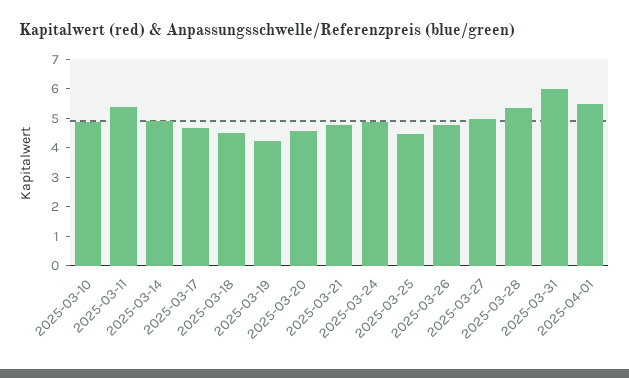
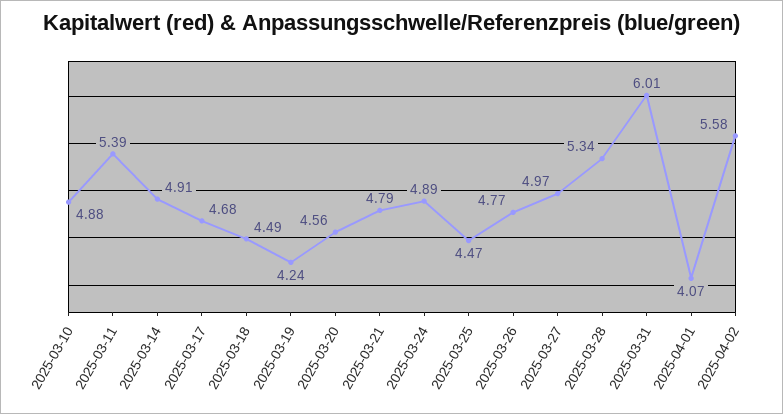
2025-04-01: 5.5 -> 4.07
2025-04-02: none -> 5.58

